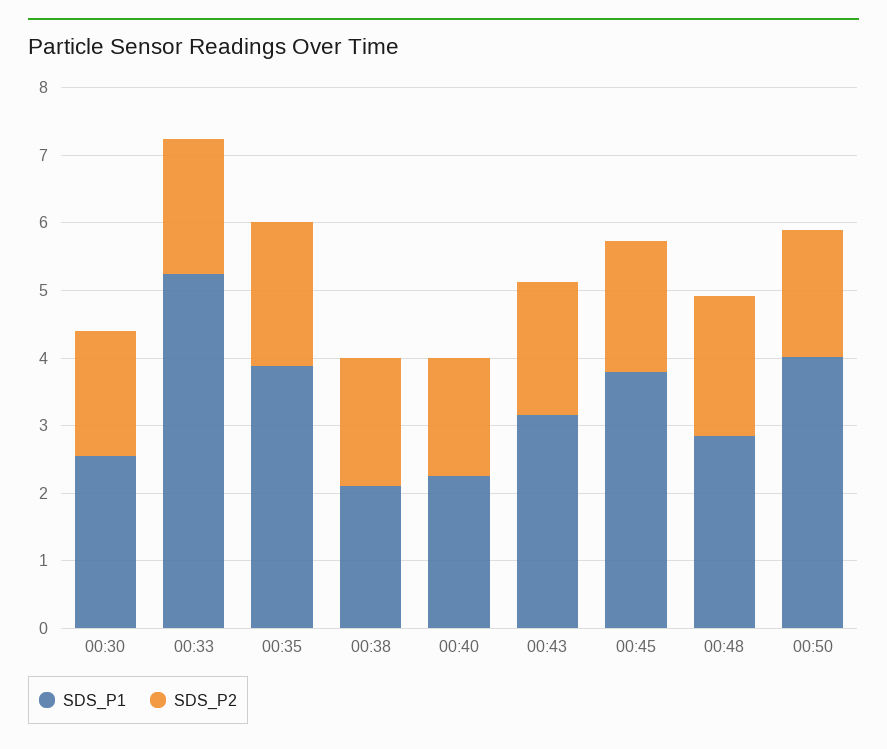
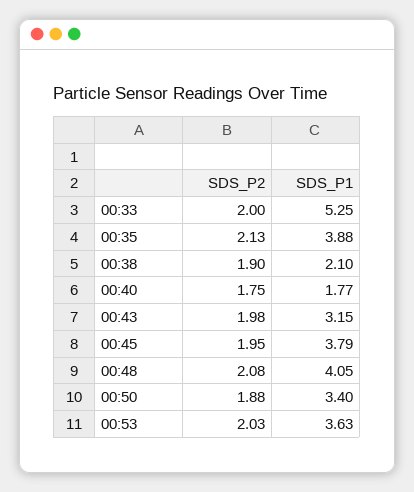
SDS_P1, 00:30: 2.6 -> none
SDS_P2, 00:30: 1.8 -> none
SDS_P1, 00:40: 2.2 -> 1.77
SDS_P1, 00:48: 2.8 -> 4.05
SDS_P1, 00:50: 4 -> 3.4
SDS_P2, 00:53: none -> 2.03
SDS_P1, 00:53: none -> 3.63

